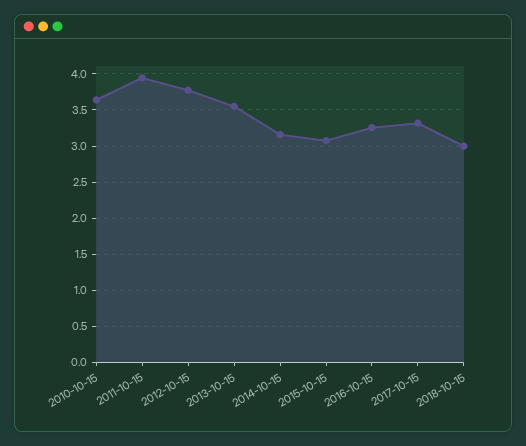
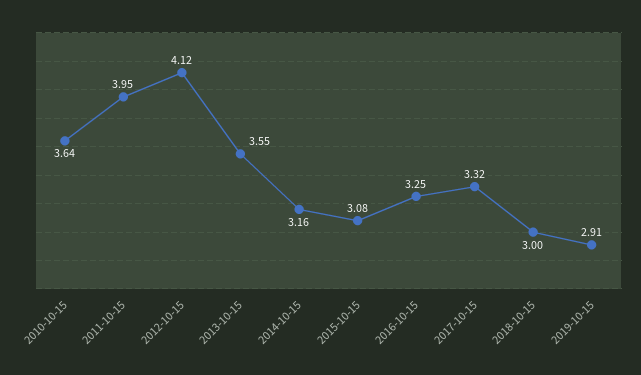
2012-10-15: 3.8 -> 4.12
2019-10-15: none -> 2.91

